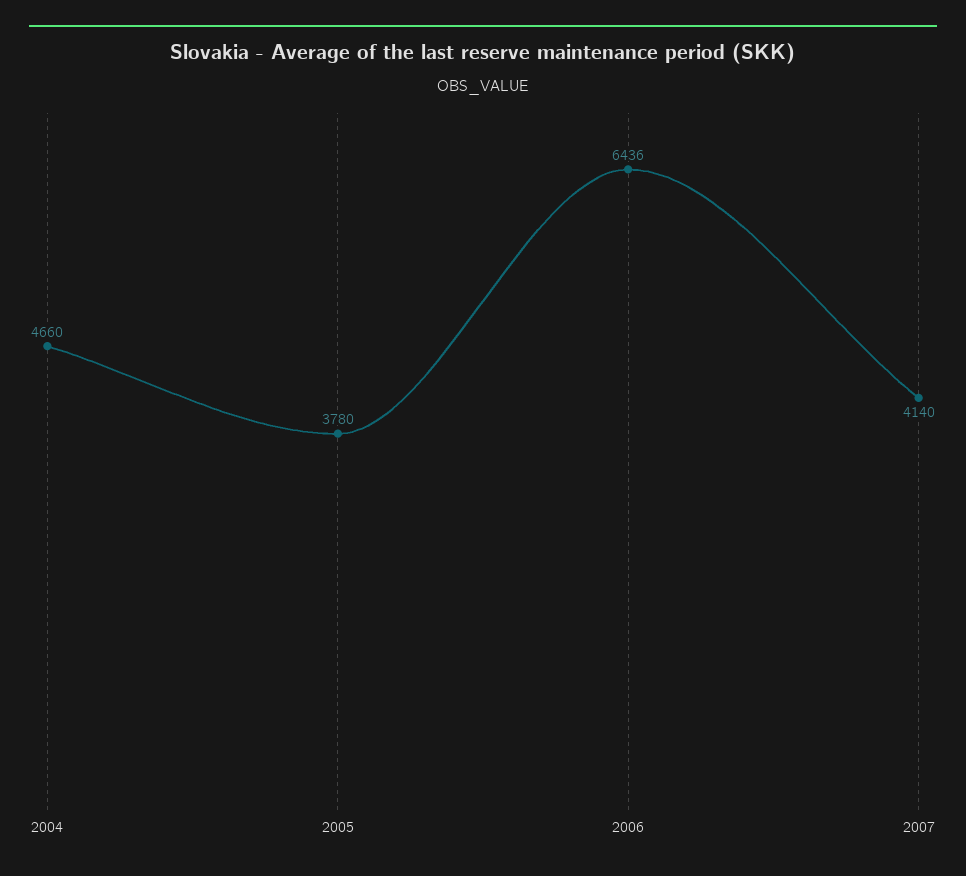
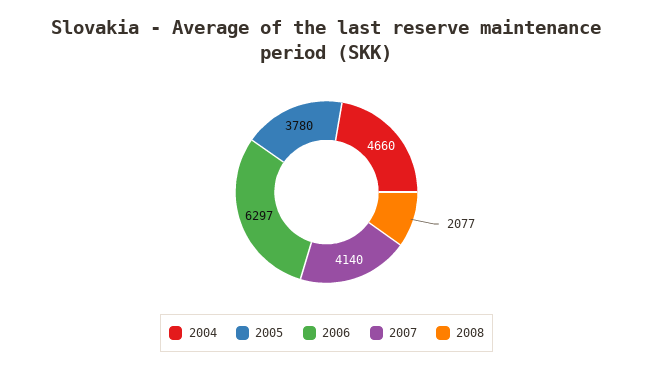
2006: 6436 -> 6297
2008: none -> 2077

